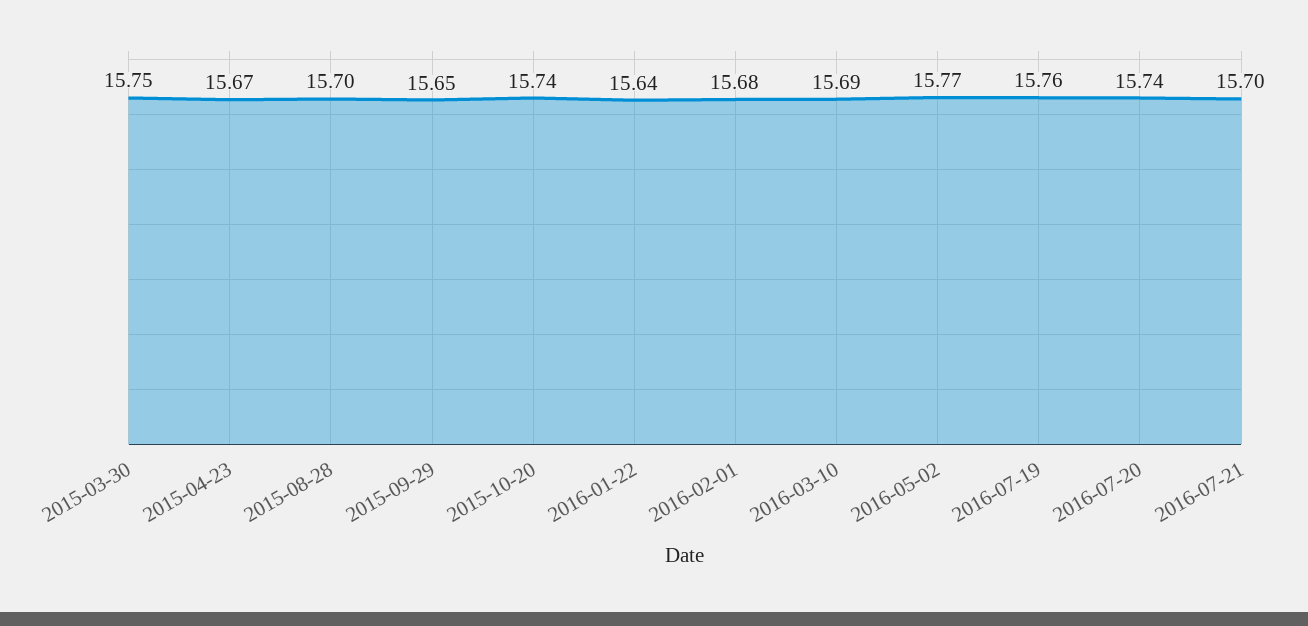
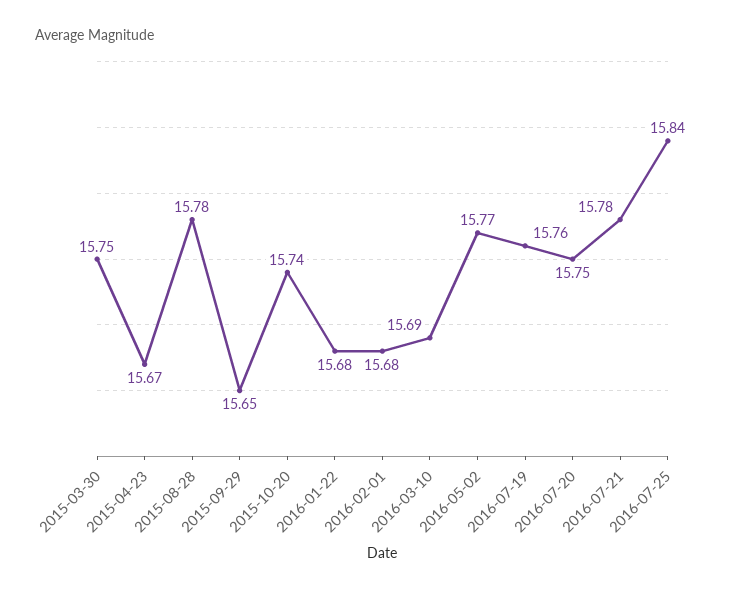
2015-08-28: 15.7 -> 15.78
2016-01-22: 15.64 -> 15.68
2016-07-20: 15.74 -> 15.75
2016-07-21: 15.7 -> 15.78
2016-07-25: none -> 15.84

